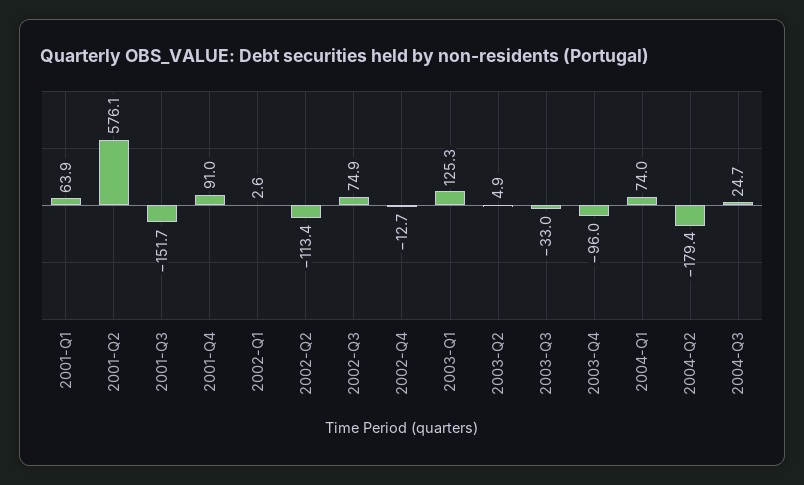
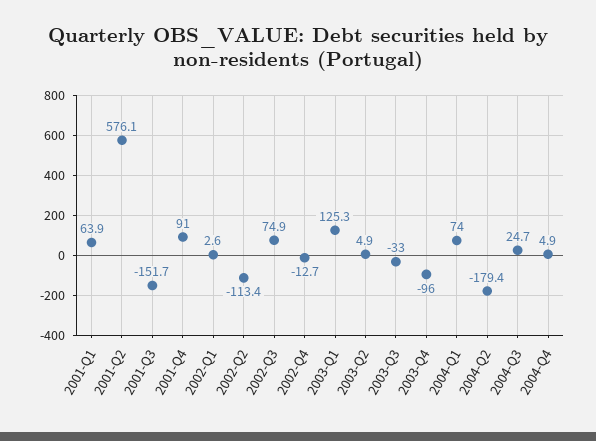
2004-Q4: none -> 4.9

